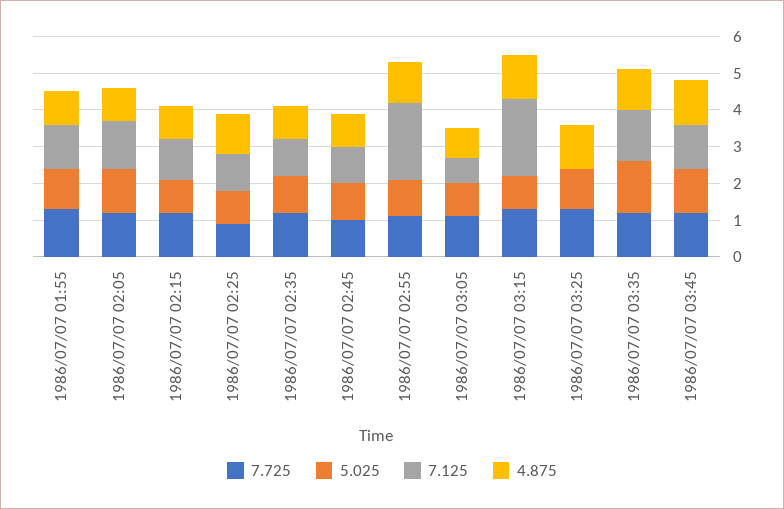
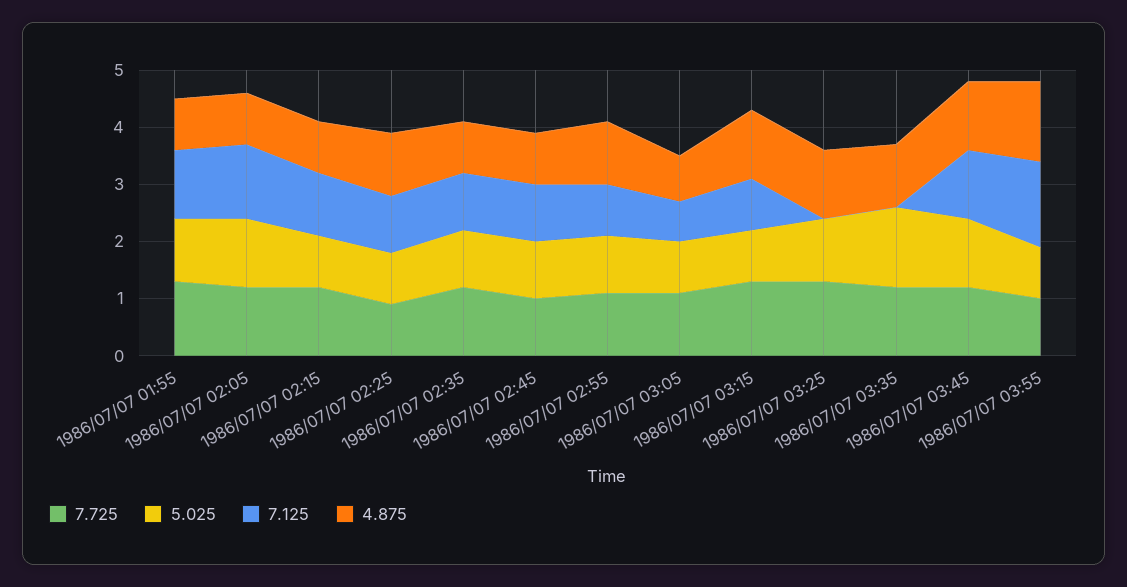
7.125, 1986/07/07 02:55: 2 -> 1
7.125, 1986/07/07 03:15: 2 -> 1
7.125, 1986/07/07 03:35: 1.5 -> 0
7.725, 1986/07/07 03:55: none -> 1
5.025, 1986/07/07 03:55: none -> 1
7.125, 1986/07/07 03:55: none -> 1.5
4.875, 1986/07/07 03:55: none -> 1.5

